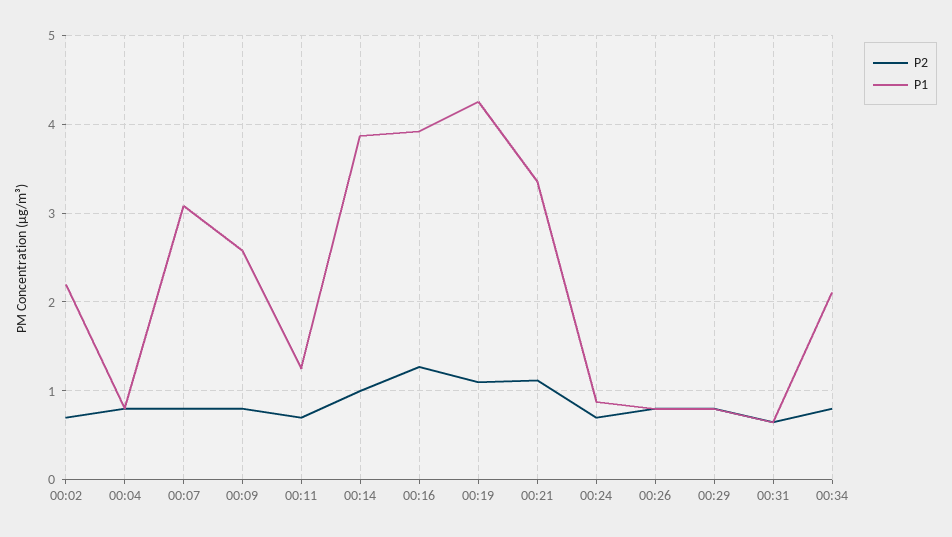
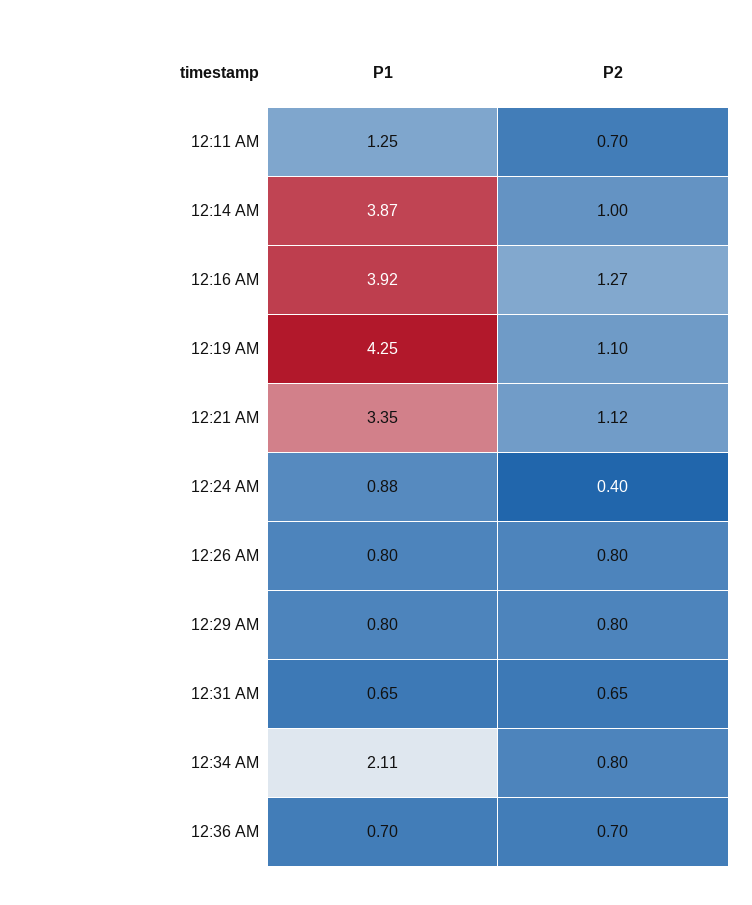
P2, 00:02: 0.7 -> none
P1, 00:02: 2.2 -> none
P2, 00:04: 0.8 -> none
P1, 00:04: 0.8 -> none
P2, 00:07: 0.8 -> none
P1, 00:07: 3.1 -> none
P2, 00:09: 0.8 -> none
P1, 00:09: 2.6 -> none
P2, 00:24: 0.7 -> 0.4
P1, 12:36 AM: none -> 0.7
P2, 12:36 AM: none -> 0.7

